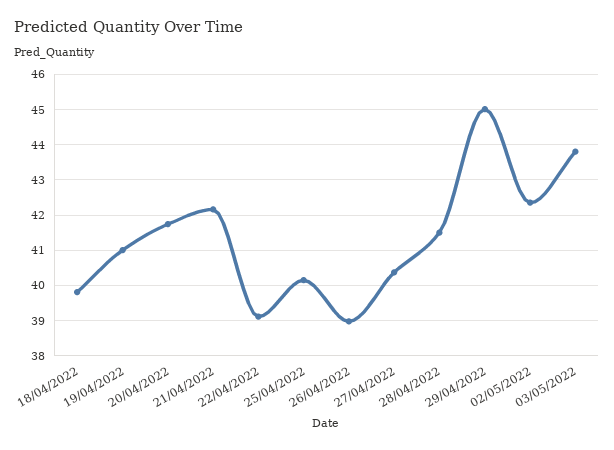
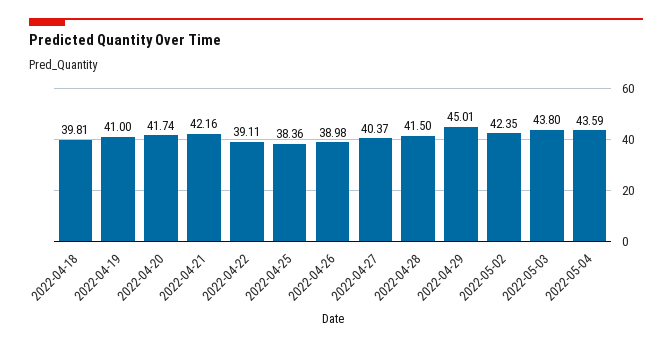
25/04/2022: 40.2 -> 38.36
2022-05-04: none -> 43.59

